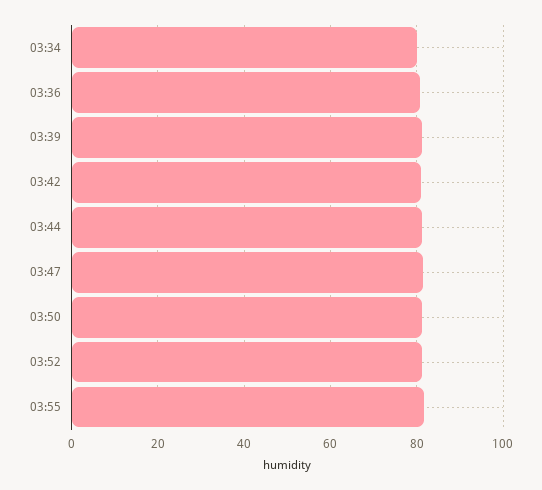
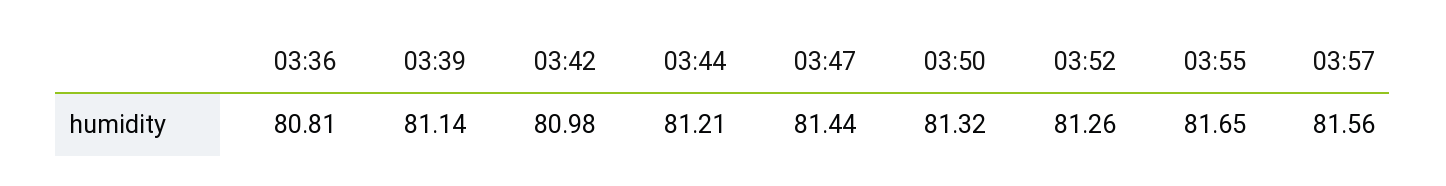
03:34: 80 -> none
03:57: none -> 81.56

